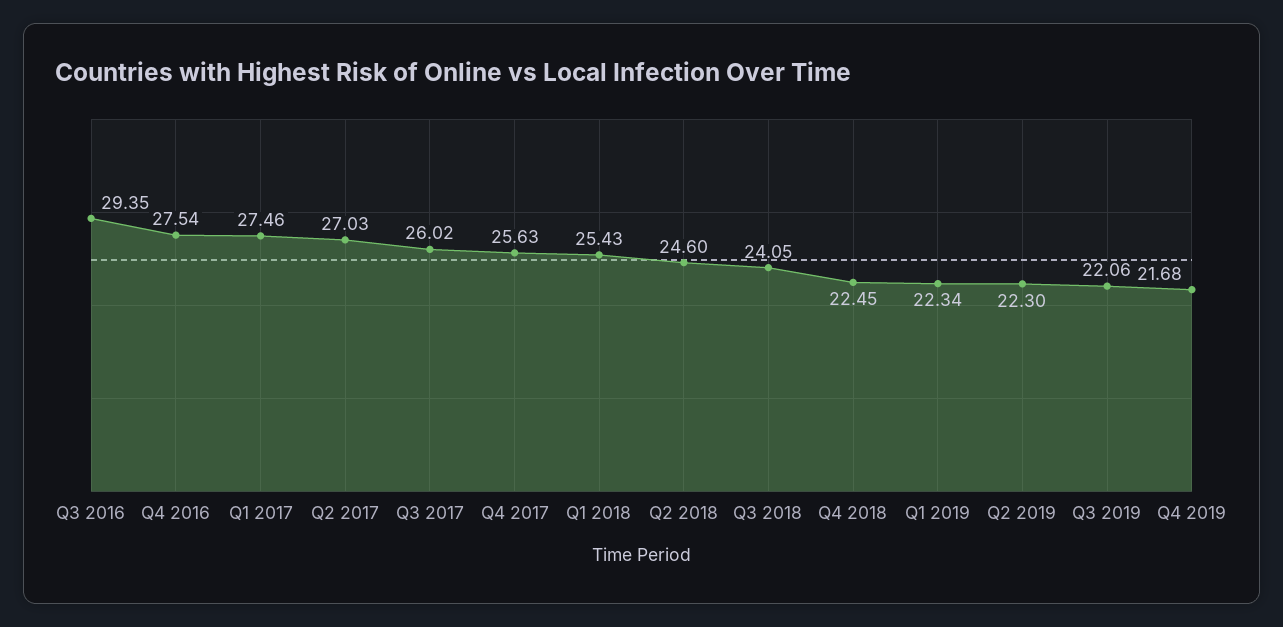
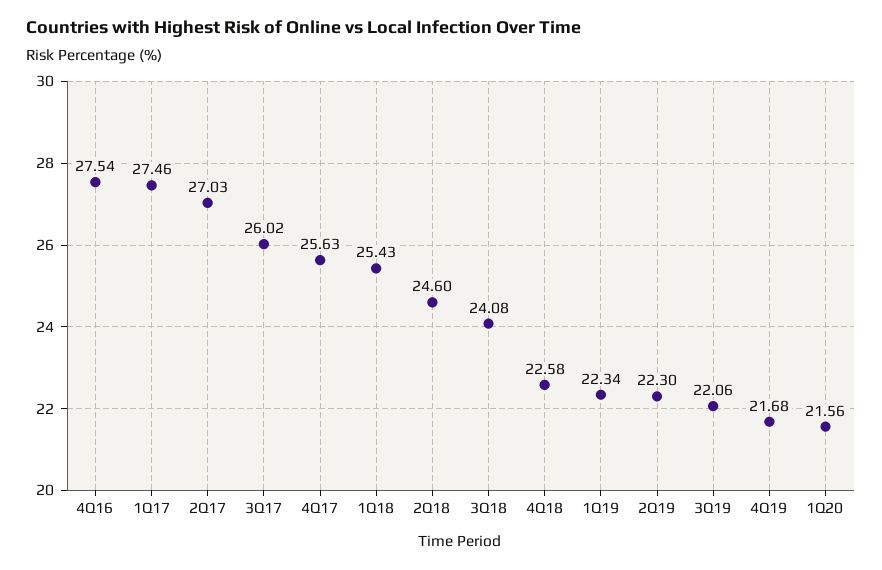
Q3 2016: 29.35 -> none
Q3 2018: 24.05 -> 24.08
Q4 2018: 22.45 -> 22.58
1Q20: none -> 21.56

